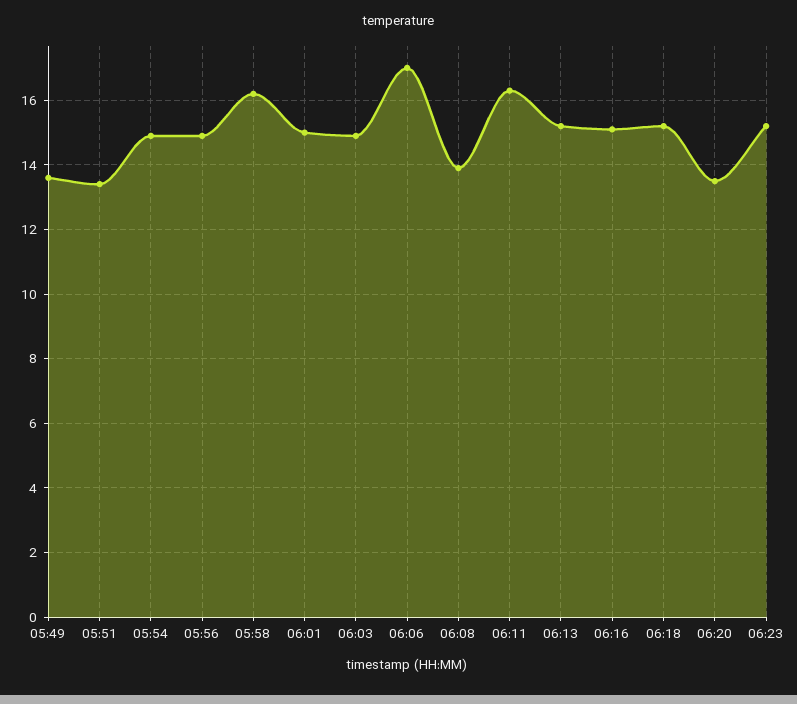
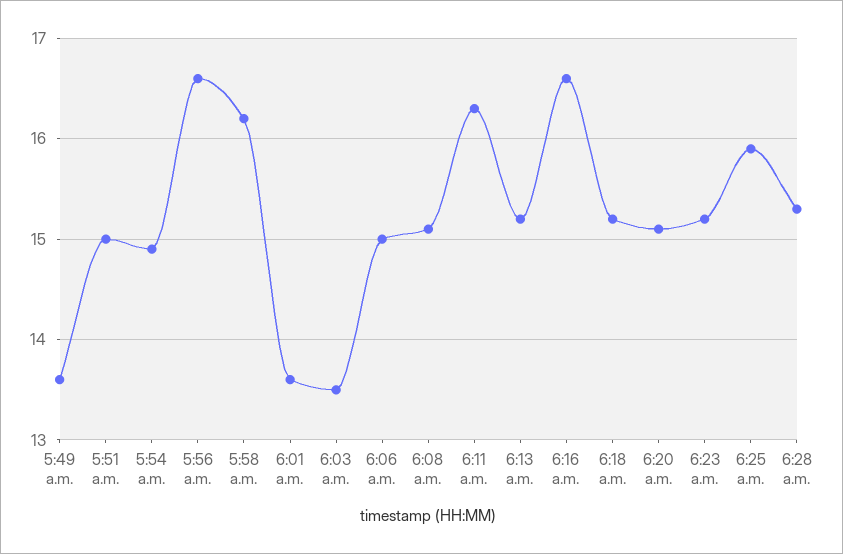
05:51: 13.5 -> 15
05:56: 15 -> 16.6
06:01: 15 -> 13.6
06:03: 15 -> 13.5
06:06: 17 -> 15
06:08: 14 -> 15.1
06:16: 15 -> 16.6
06:20: 13.5 -> 15.1
6:25 a.m.: none -> 15.9
6:28 a.m.: none -> 15.3

